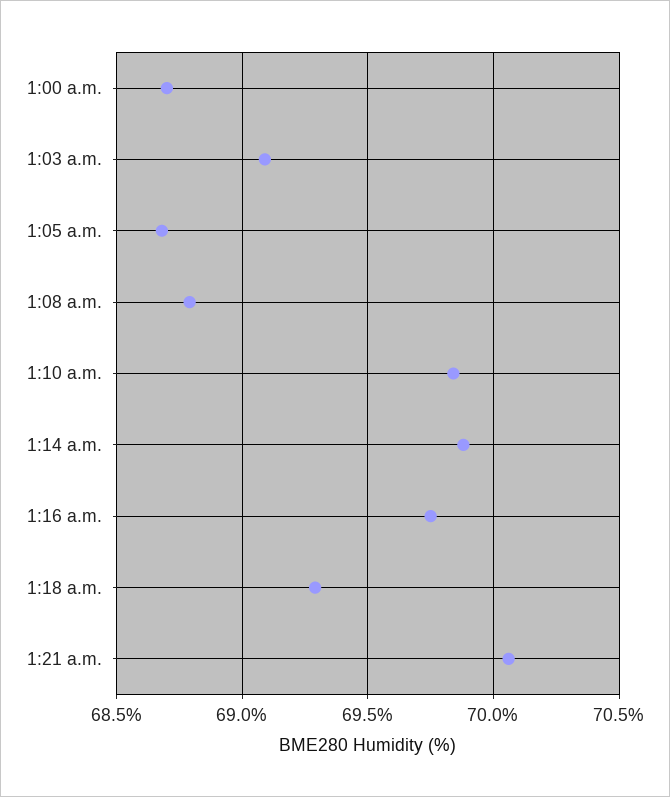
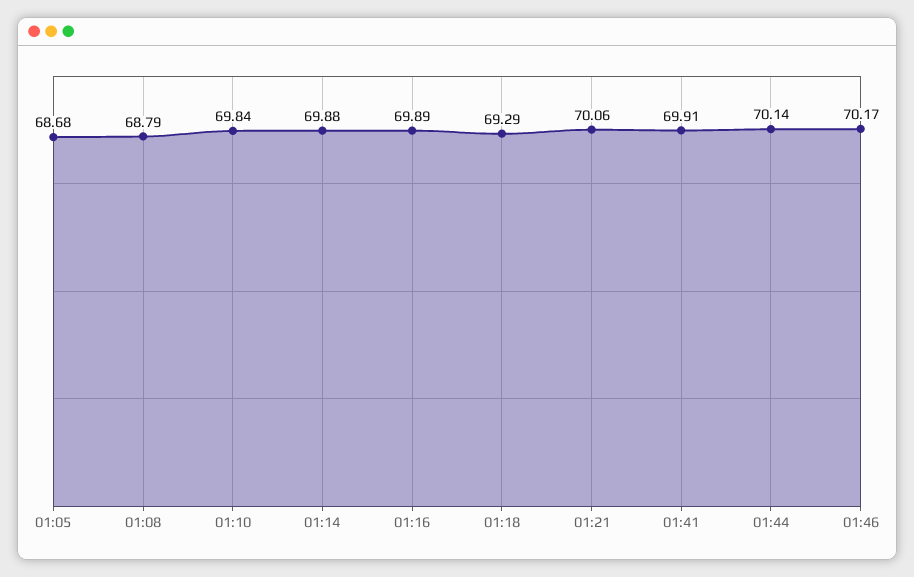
1:00 a.m.: 68.7 -> none
1:03 a.m.: 69.1 -> none
1:16 a.m.: 69.75 -> 69.89
01:41: none -> 69.91
01:44: none -> 70.14
01:46: none -> 70.17

